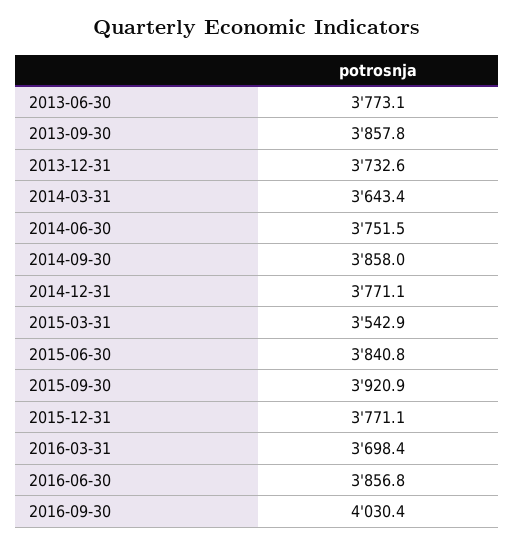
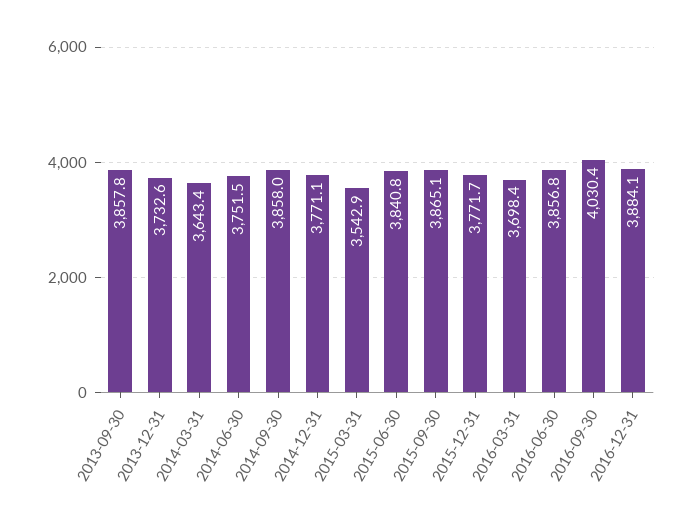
2013-06-30: 3773.1 -> none
2015-09-30: 3920.9 -> 3865.1
2015-12-31: 3771.1 -> 3771.7
2016-12-31: none -> 3884.1

